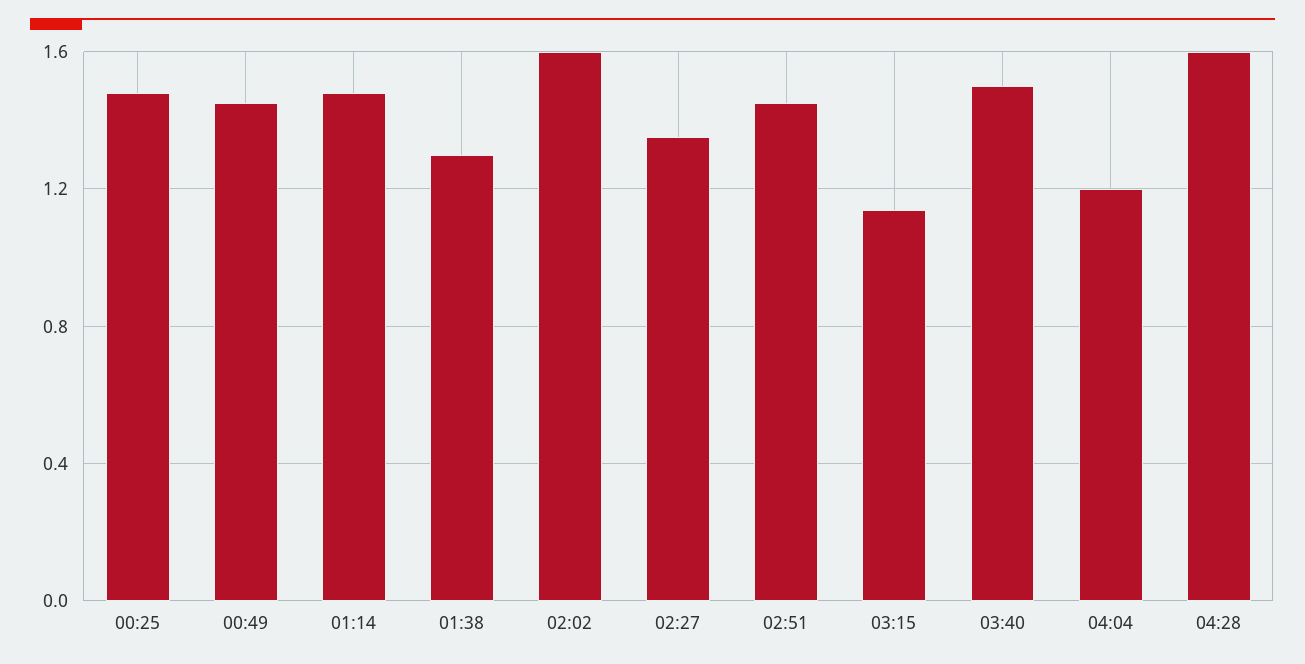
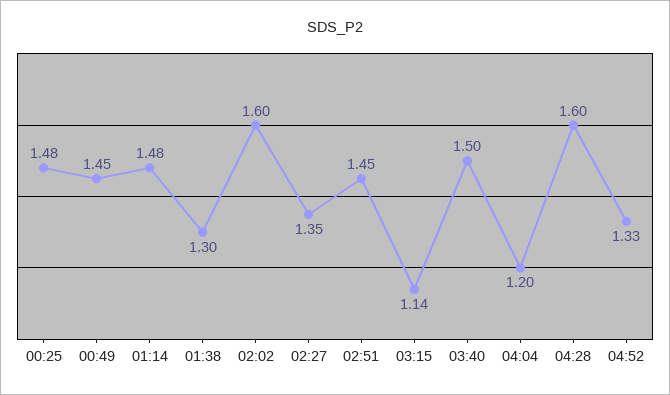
04:52: none -> 1.33

